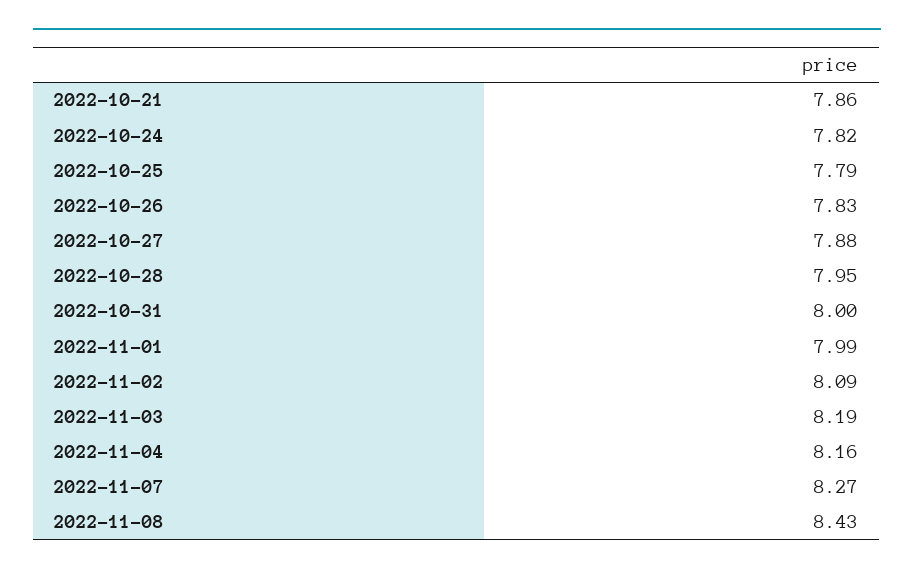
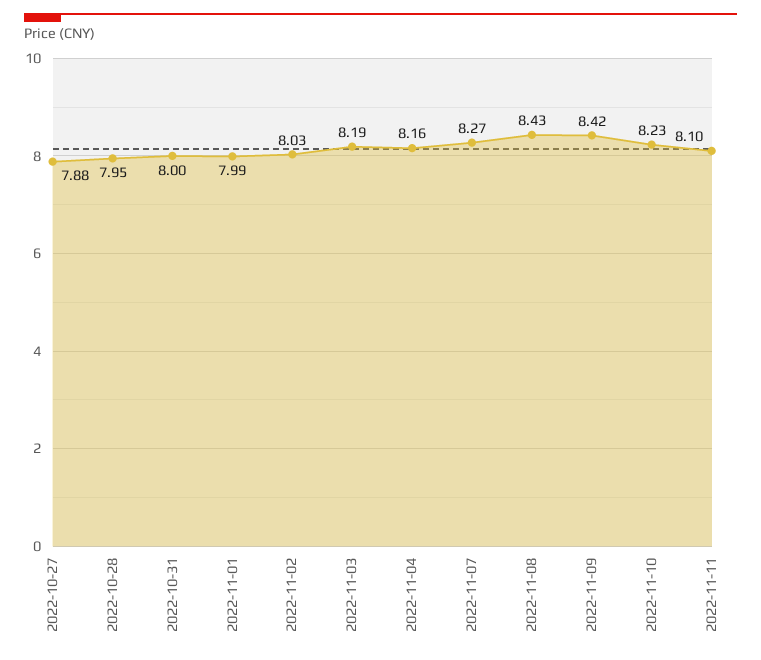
2022-10-21: 7.86 -> none
2022-10-24: 7.82 -> none
2022-10-25: 7.79 -> none
2022-10-26: 7.83 -> none
2022-11-02: 8.09 -> 8.03
2022-11-09: none -> 8.42
2022-11-10: none -> 8.23
2022-11-11: none -> 8.1

